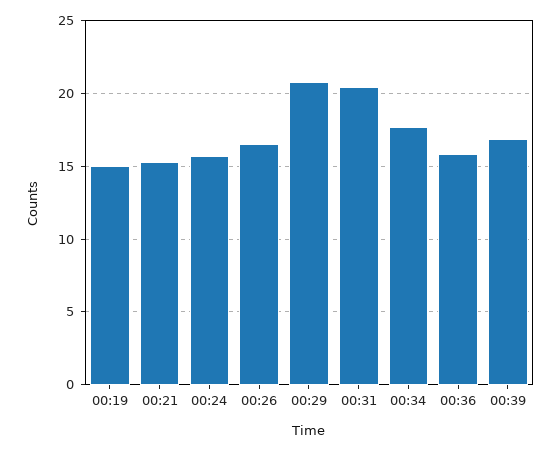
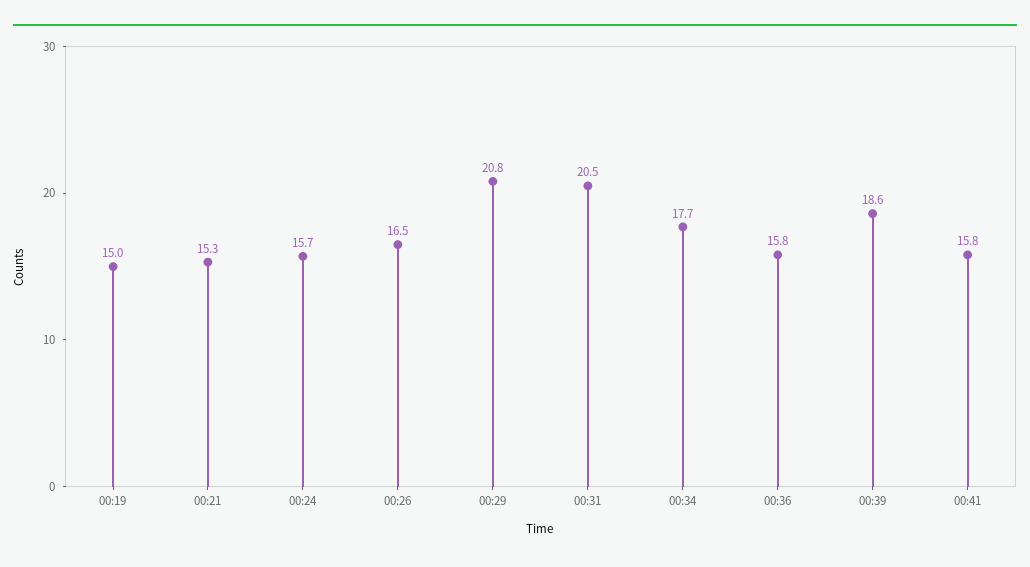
00:39: 17 -> 18.6
00:41: none -> 15.8

